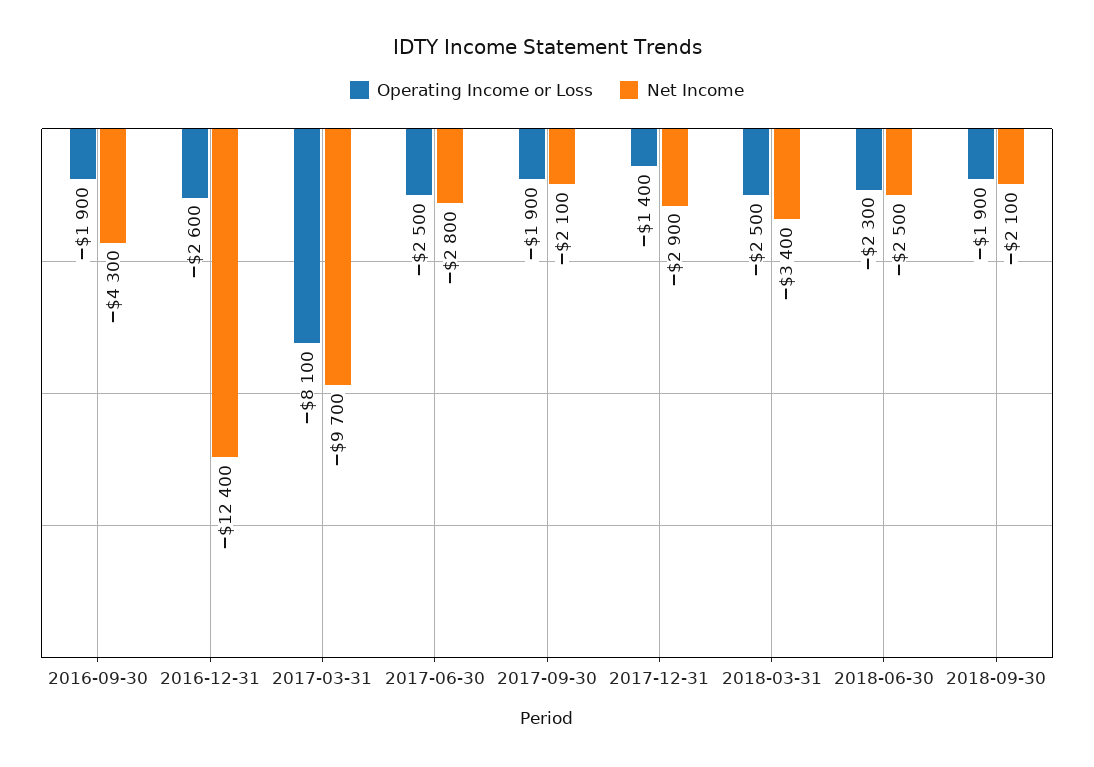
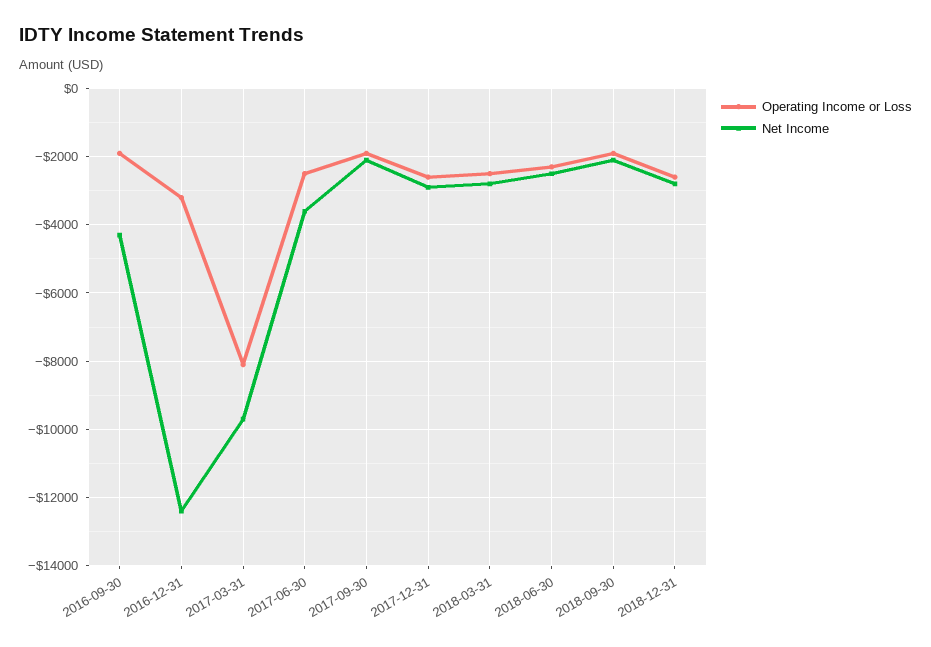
Operating Income or Loss, 2016-12-31: -2600 -> -3200
Net Income, 2017-06-30: -2800 -> -3600
Operating Income or Loss, 2017-12-31: -1400 -> -2600
Net Income, 2018-03-31: -3400 -> -2800
Operating Income or Loss, 2018-12-31: none -> -2600
Net Income, 2018-12-31: none -> -2800

